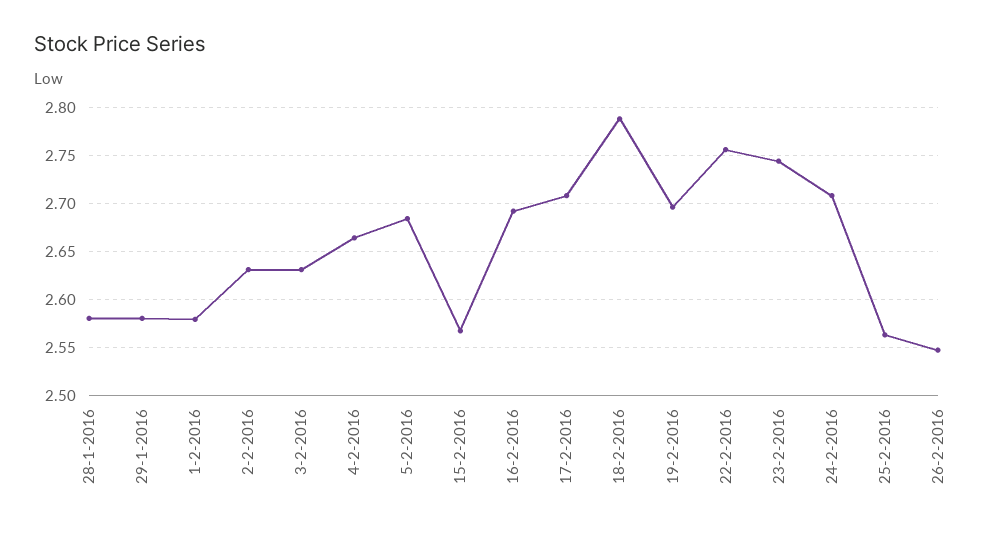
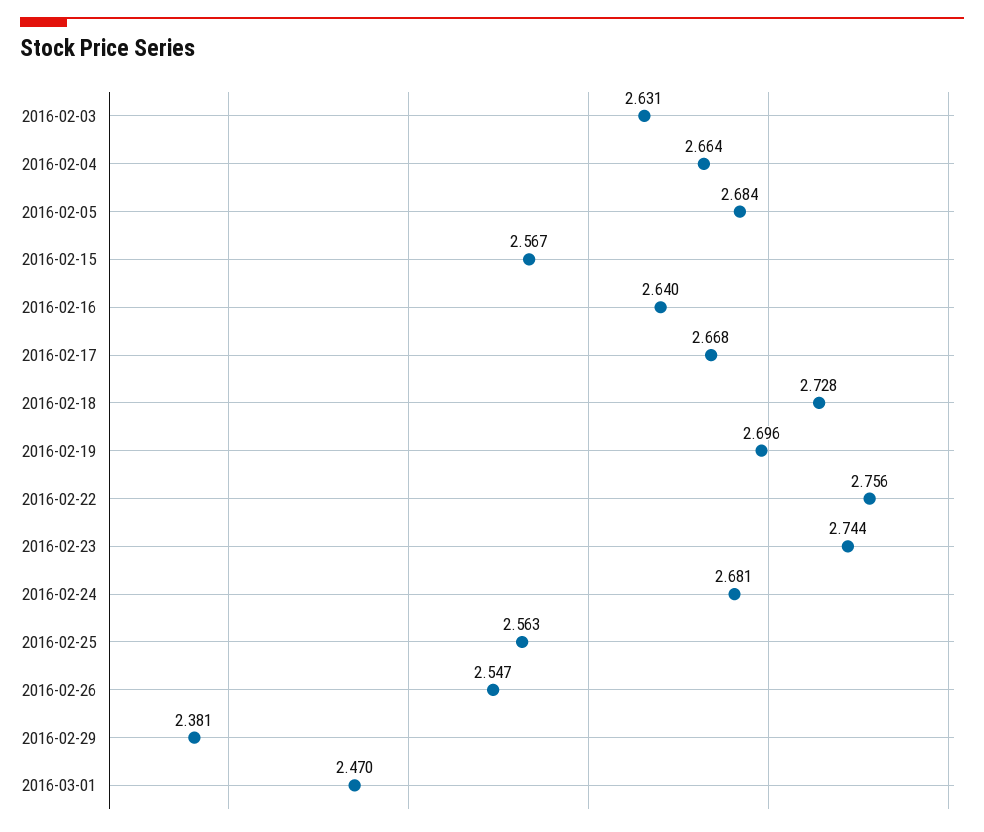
28-1-2016: 2.58 -> none
29-1-2016: 2.58 -> none
1-2-2016: 2.58 -> none
2-2-2016: 2.63 -> none
16-2-2016: 2.69 -> 2.64
17-2-2016: 2.71 -> 2.668
18-2-2016: 2.79 -> 2.728
24-2-2016: 2.71 -> 2.681
2016-02-29: none -> 2.381
2016-03-01: none -> 2.47

